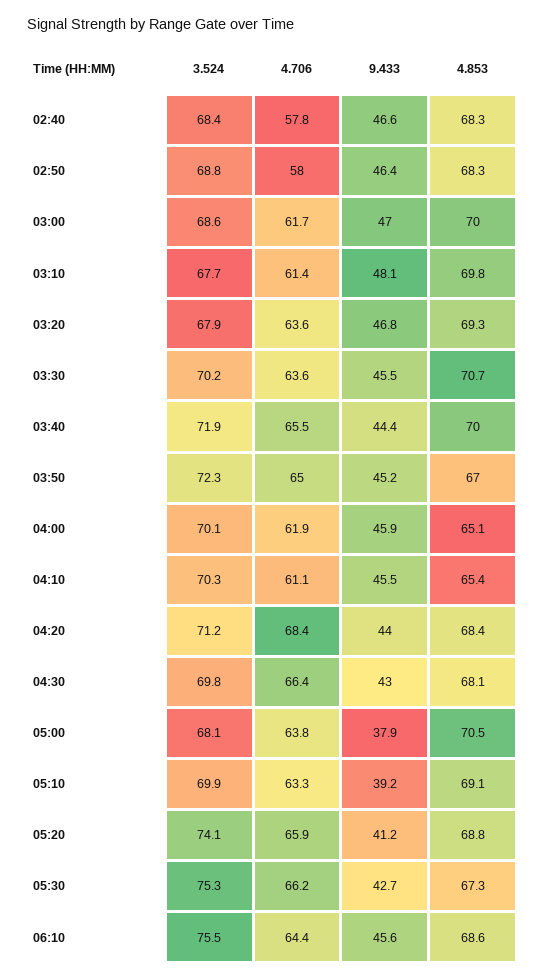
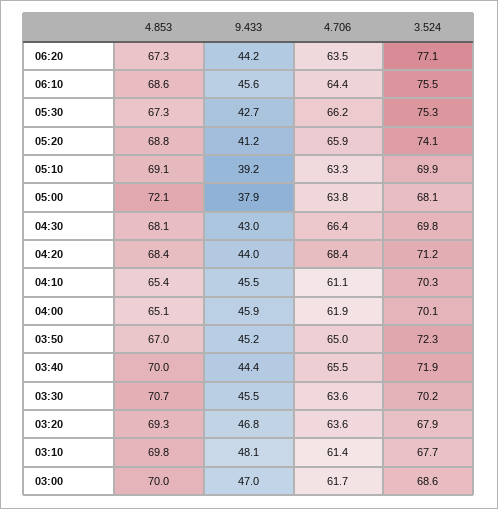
3.524, 02:40: 68.4 -> none
4.706, 02:40: 57.8 -> none
9.433, 02:40: 46.6 -> none
4.853, 02:40: 68.3 -> none
3.524, 02:50: 68.8 -> none
4.706, 02:50: 58 -> none
9.433, 02:50: 46.4 -> none
4.853, 02:50: 68.3 -> none
4.853, 05:00: 70.5 -> 72.1
4.853, 06:20: none -> 67.3
9.433, 06:20: none -> 44.2
4.706, 06:20: none -> 63.5
3.524, 06:20: none -> 77.1

